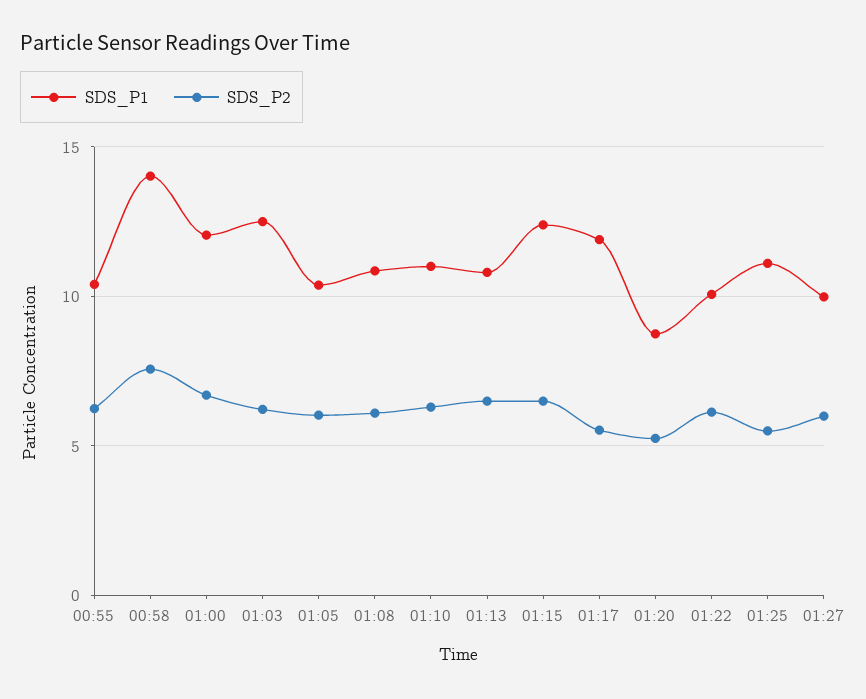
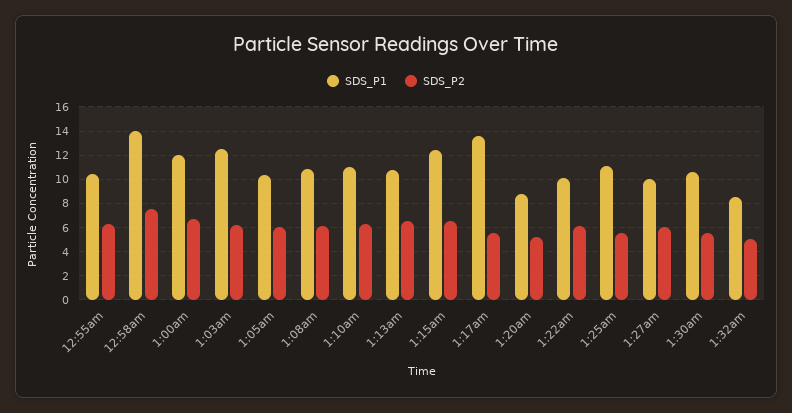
SDS_P1, 01:17: 12 -> 13.5
SDS_P1, 1:30am: none -> 10.5
SDS_P2, 1:30am: none -> 5.5
SDS_P1, 1:32am: none -> 8.5
SDS_P2, 1:32am: none -> 5

